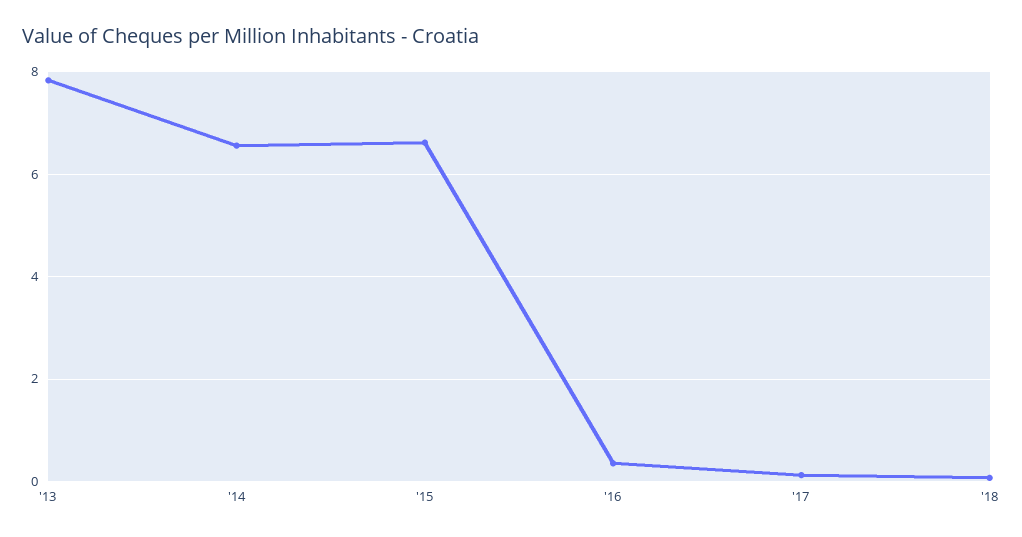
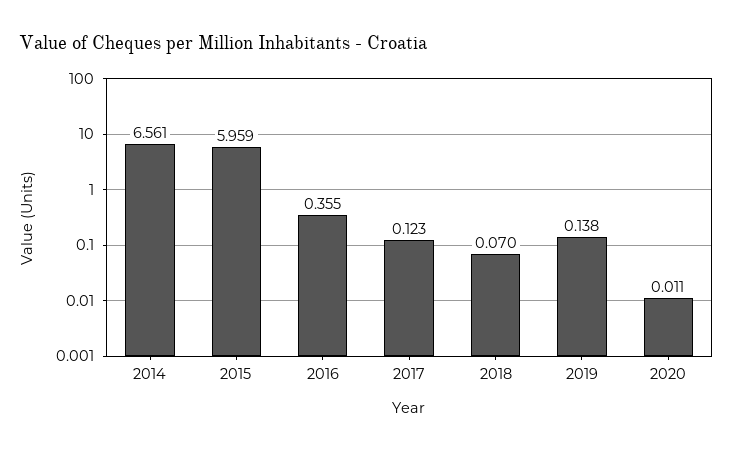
'13: 7.8 -> none
'15: 6.6 -> 5.959
2019: none -> 0.138
2020: none -> 0.011

